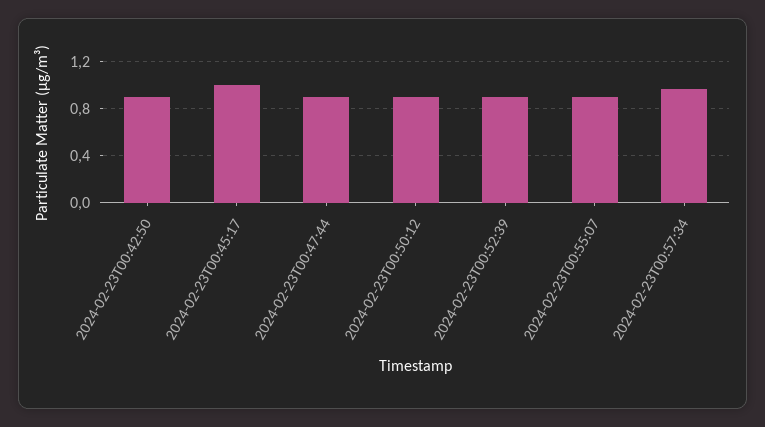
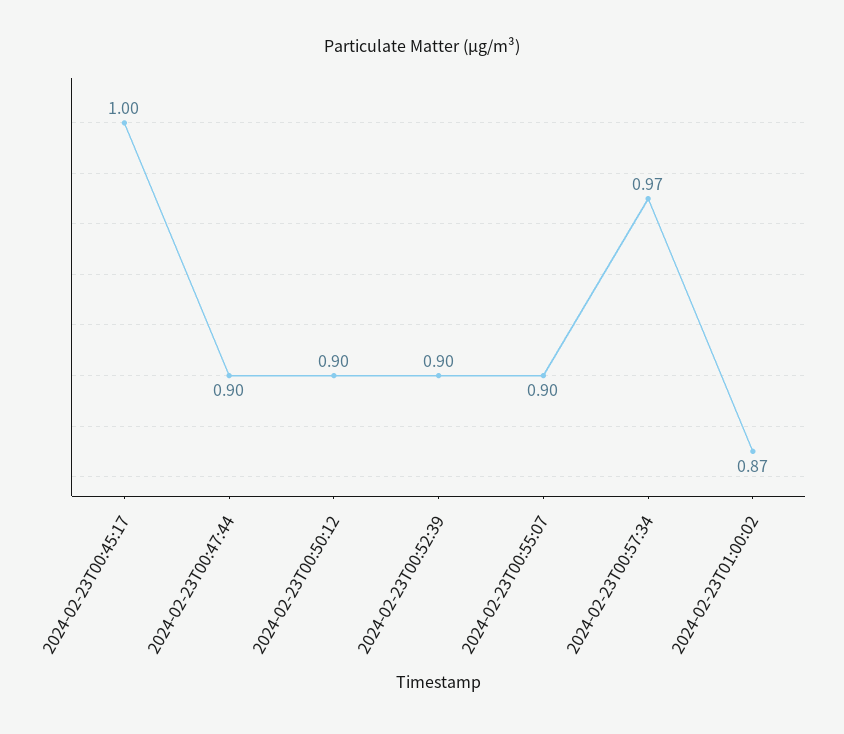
2024-02-23T00:42:50: 0.9 -> none
2024-02-23T01:00:02: none -> 0.87

